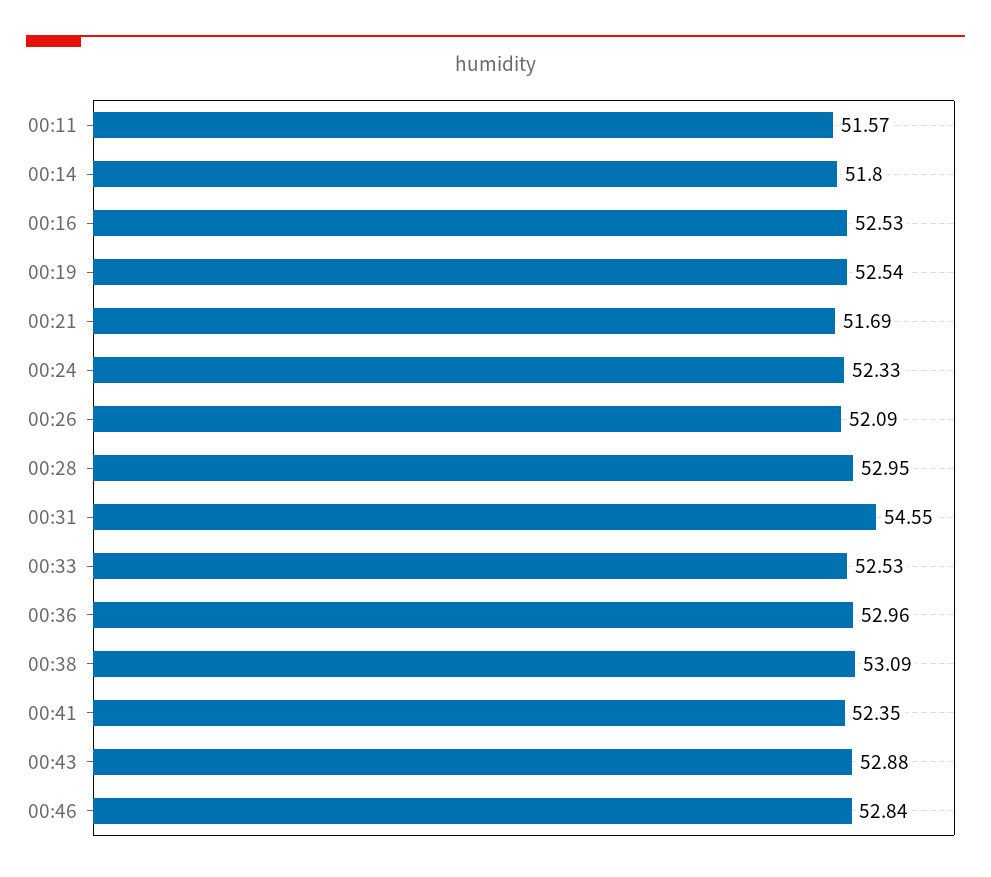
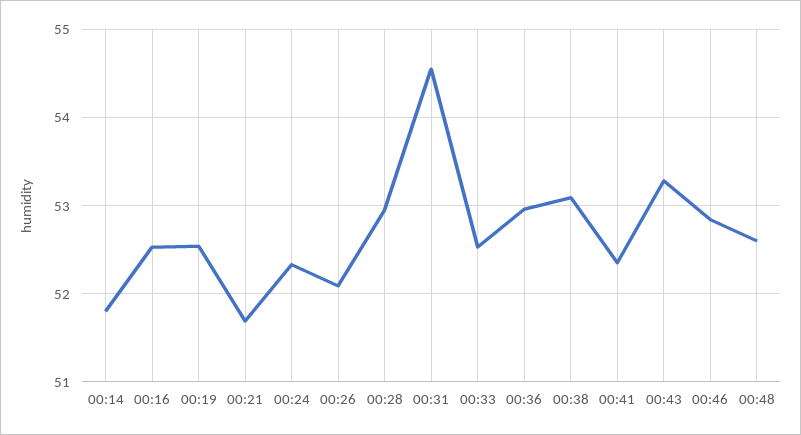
00:11: 51.57 -> none
00:43: 52.88 -> 53.3
00:48: none -> 52.6

